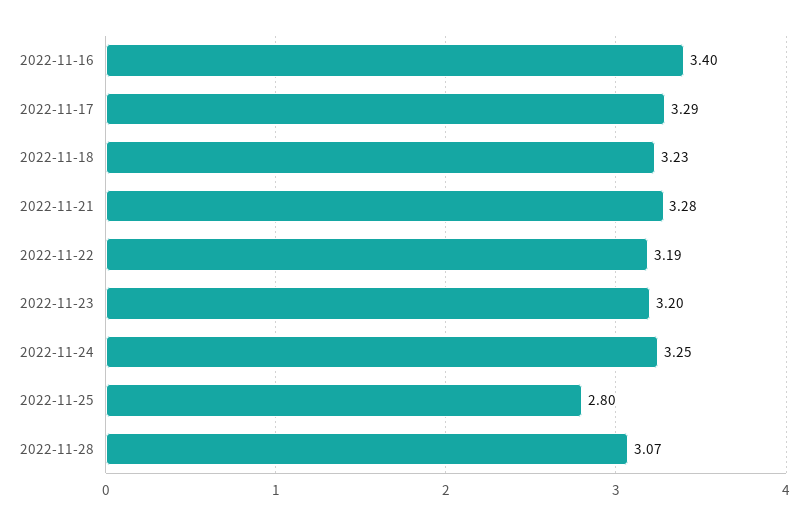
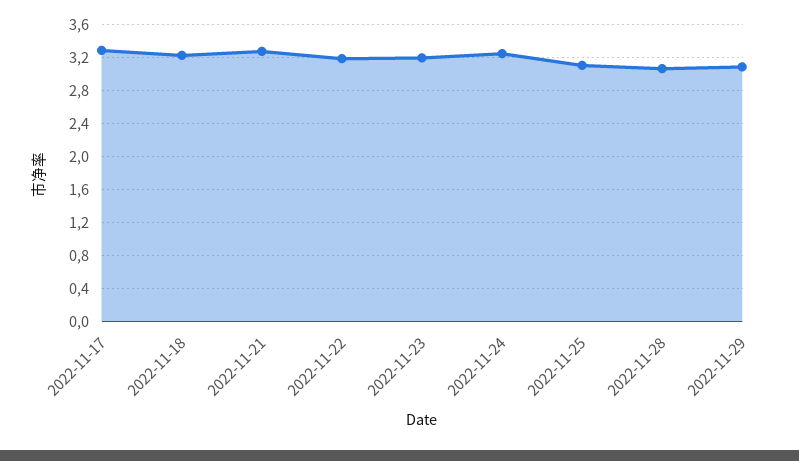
2022-11-16: 3.4 -> none
2022-11-25: 2.8 -> 3.1
2022-11-29: none -> 3.1

